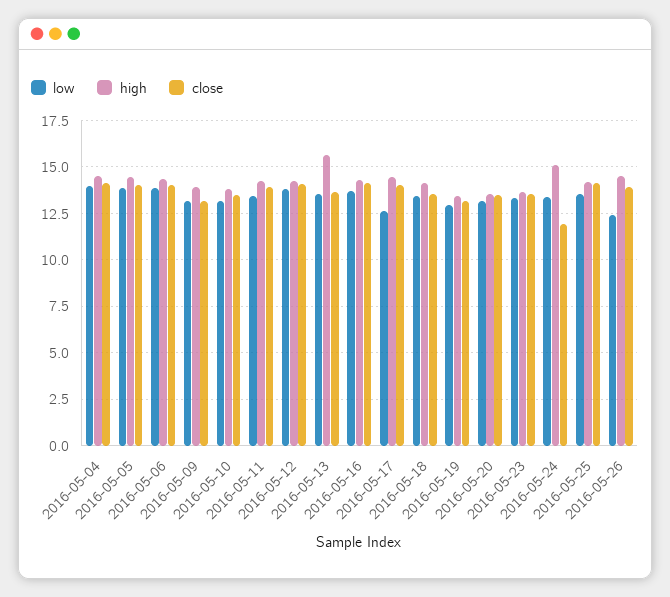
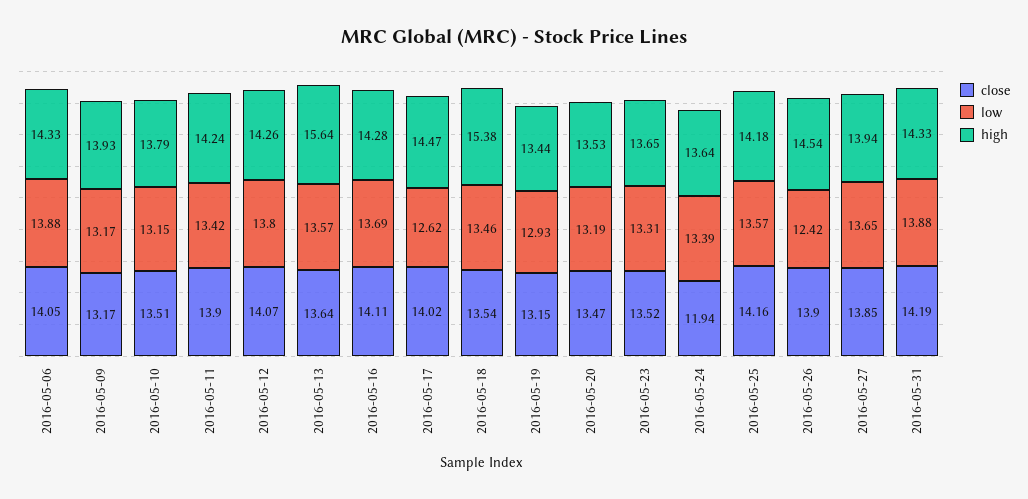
low, 2016-05-04: 14 -> none
high, 2016-05-04: 14.5 -> none
close, 2016-05-04: 14 -> none
low, 2016-05-05: 14 -> none
high, 2016-05-05: 14.5 -> none
close, 2016-05-05: 14 -> none
high, 2016-05-18: 14 -> 15.38
high, 2016-05-24: 15 -> 13.64
close, 2016-05-27: none -> 13.85
low, 2016-05-27: none -> 13.65
high, 2016-05-27: none -> 13.94
close, 2016-05-31: none -> 14.19
low, 2016-05-31: none -> 13.88
high, 2016-05-31: none -> 14.33

